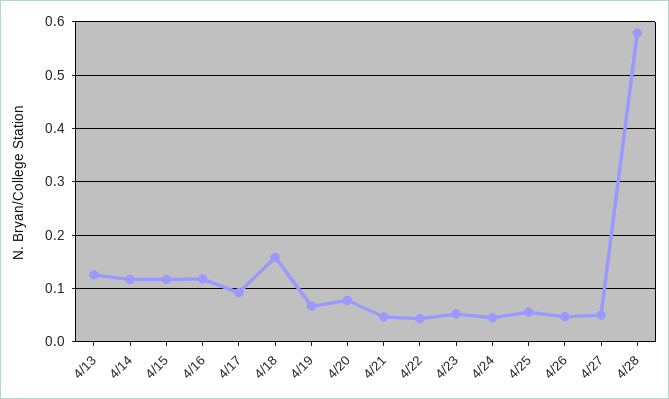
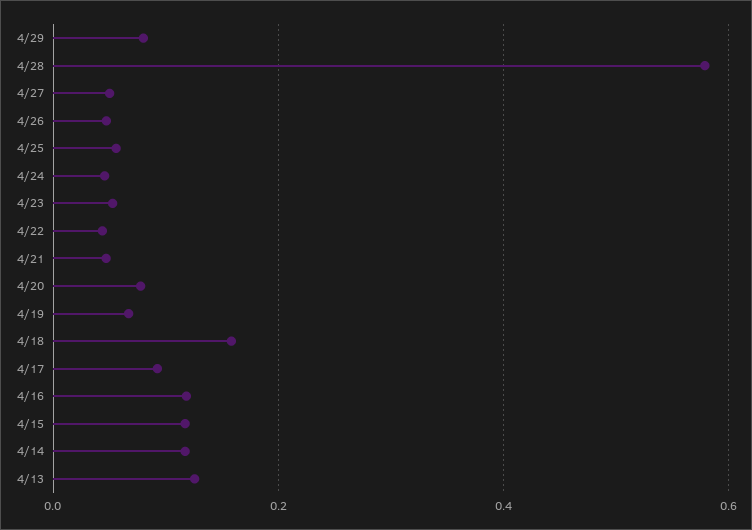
4/29: none -> 0.08

